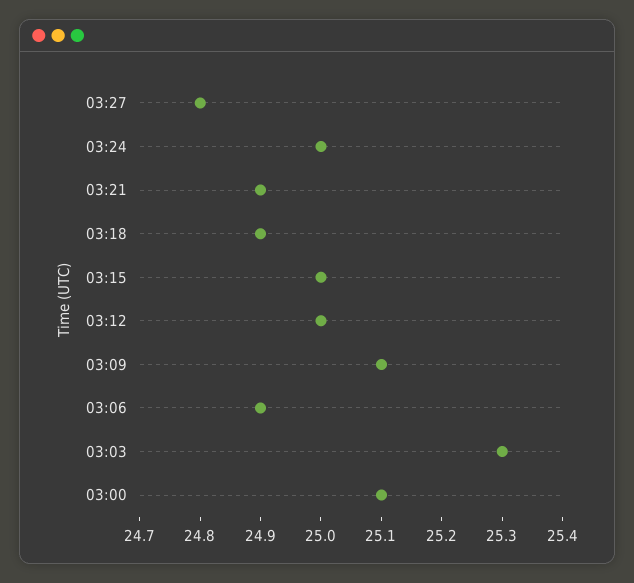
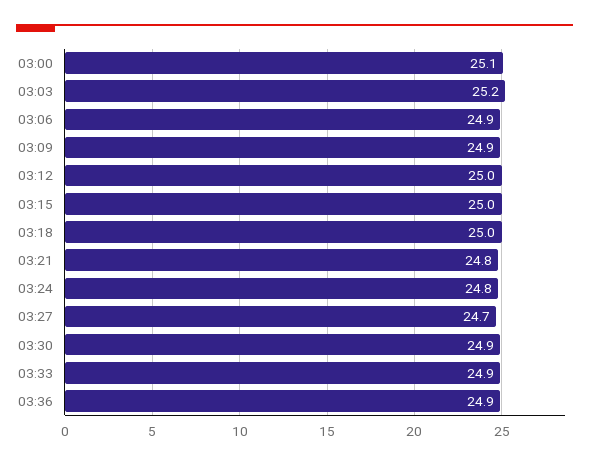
03:27: 24.8 -> 24.7
03:24: 25 -> 24.8
03:21: 24.9 -> 24.8
03:18: 24.9 -> 25
03:09: 25.1 -> 24.9
03:03: 25.3 -> 25.2
03:30: none -> 24.9
03:33: none -> 24.9
03:36: none -> 24.9

